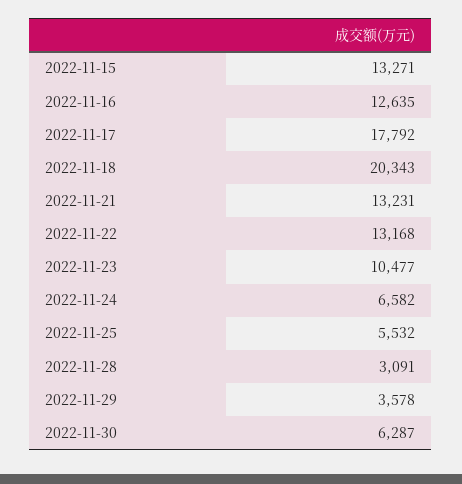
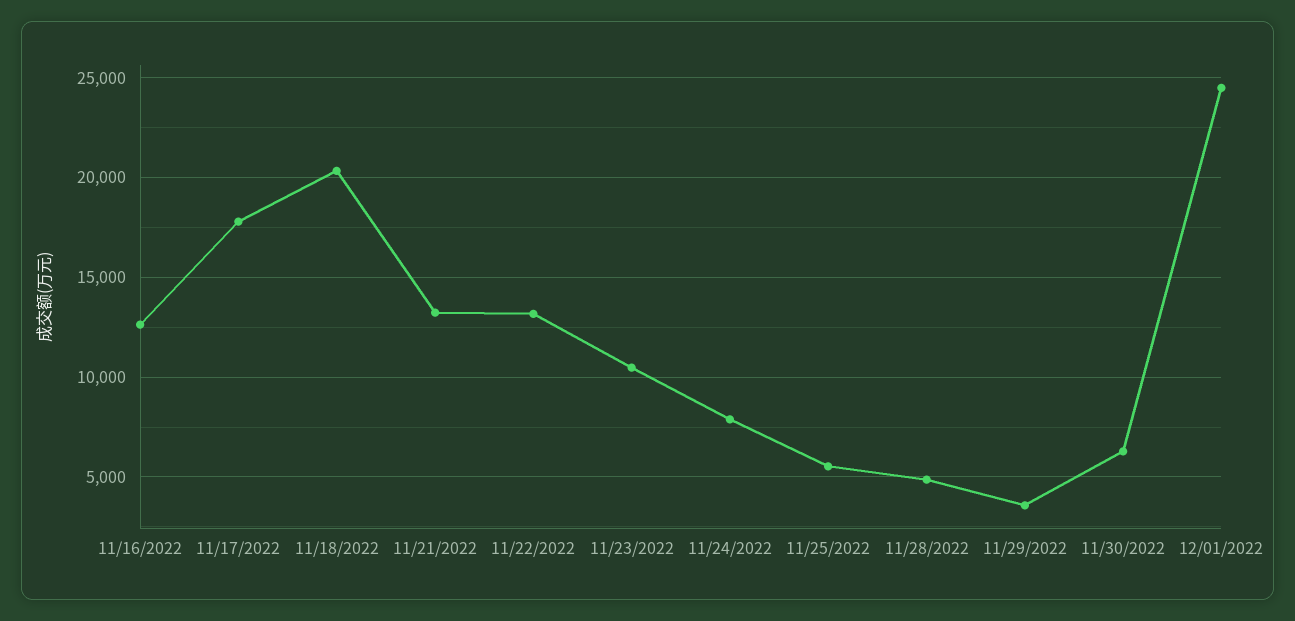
2022-11-15: 13271 -> none
2022-11-24: 6582 -> 8000
2022-11-28: 3091 -> 5000
12/01/2022: none -> 24500

